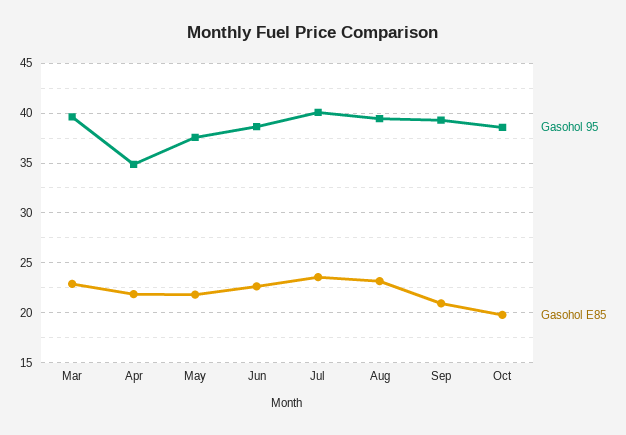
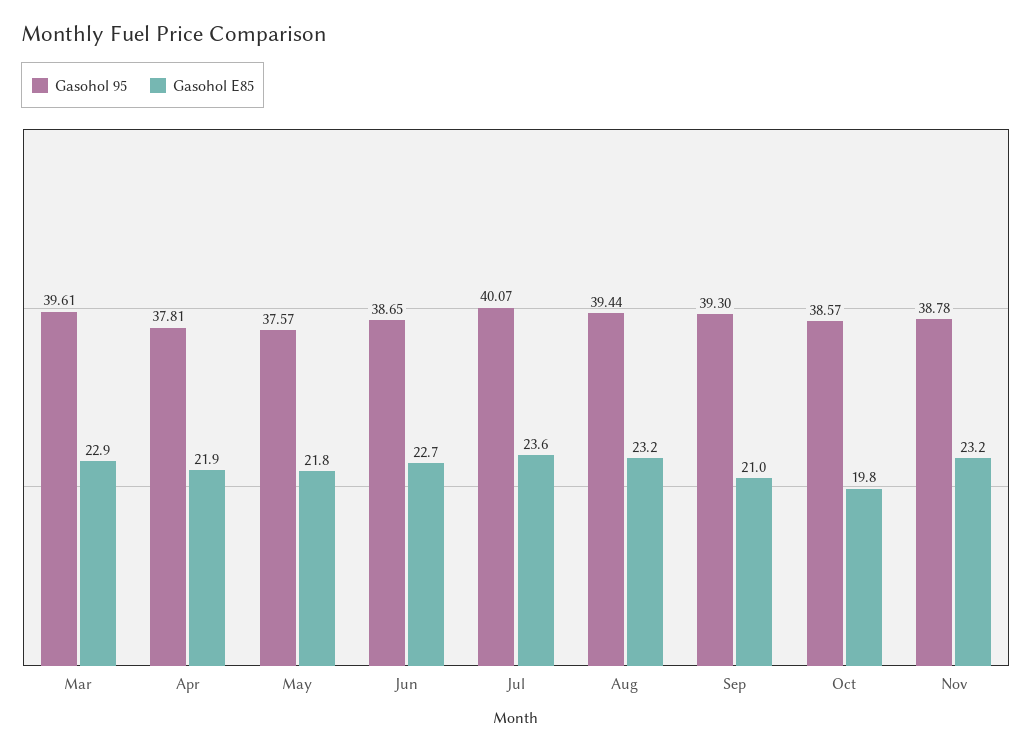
Gasohol 95, Apr: 35 -> 37.81
Gasohol 95, Nov: none -> 38.78
Gasohol E85, Nov: none -> 23.2

